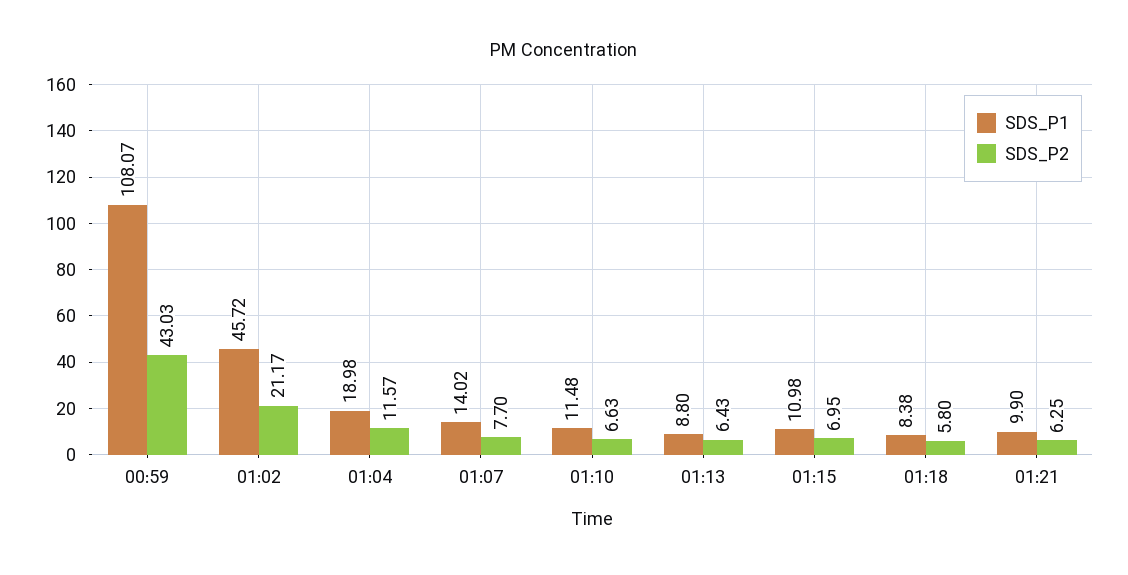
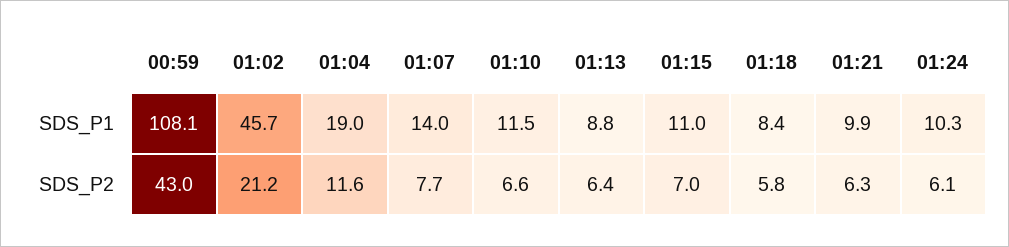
SDS_P1, 01:24: none -> 10.3
SDS_P2, 01:24: none -> 6.1

